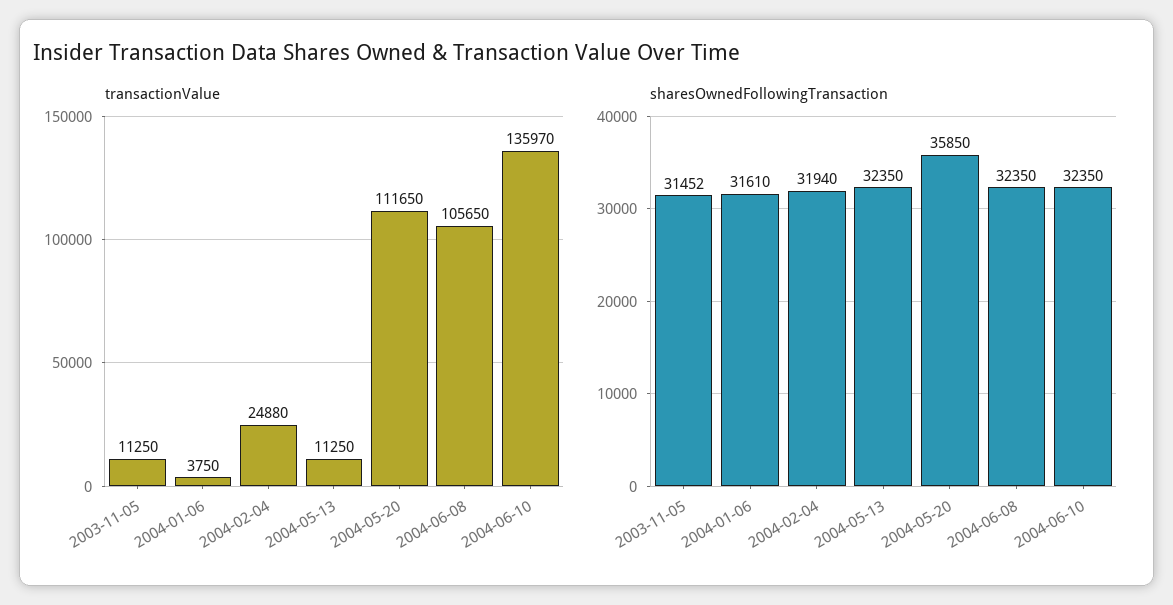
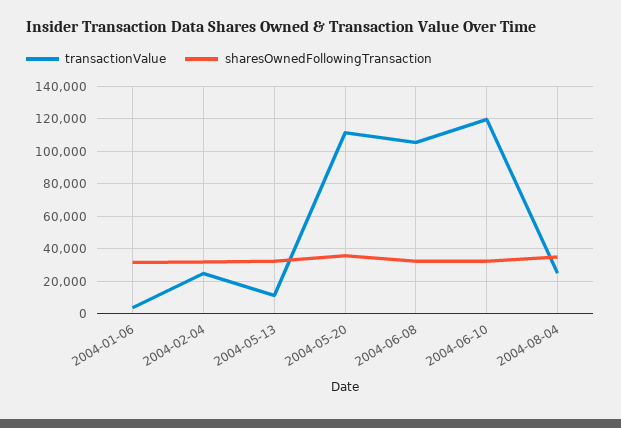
transactionValue, 2003-11-05: 11250 -> none
transactionValue, 2004-06-10: 135970 -> 120000
sharesOwnedFollowingTransaction, 2003-11-05: 31452 -> none
transactionValue, 2004-08-04: none -> 25000
sharesOwnedFollowingTransaction, 2004-08-04: none -> 35000

